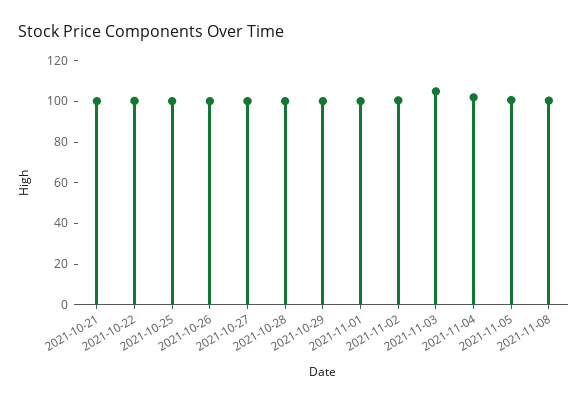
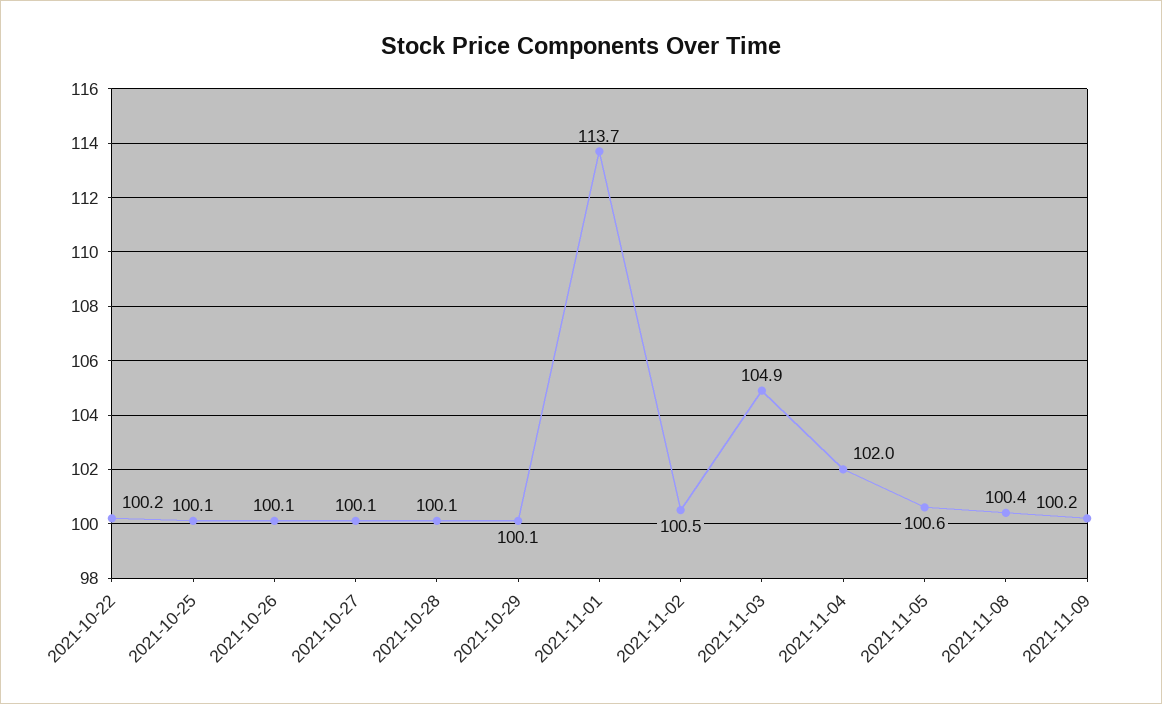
2021-10-21: 100 -> none
2021-11-01: 100 -> 113.7
2021-11-09: none -> 100.2

